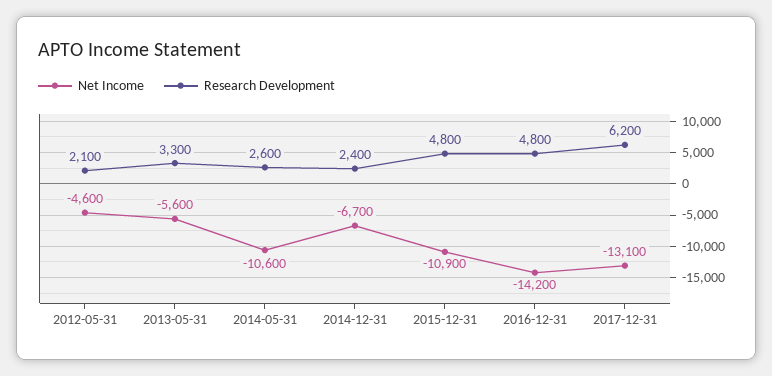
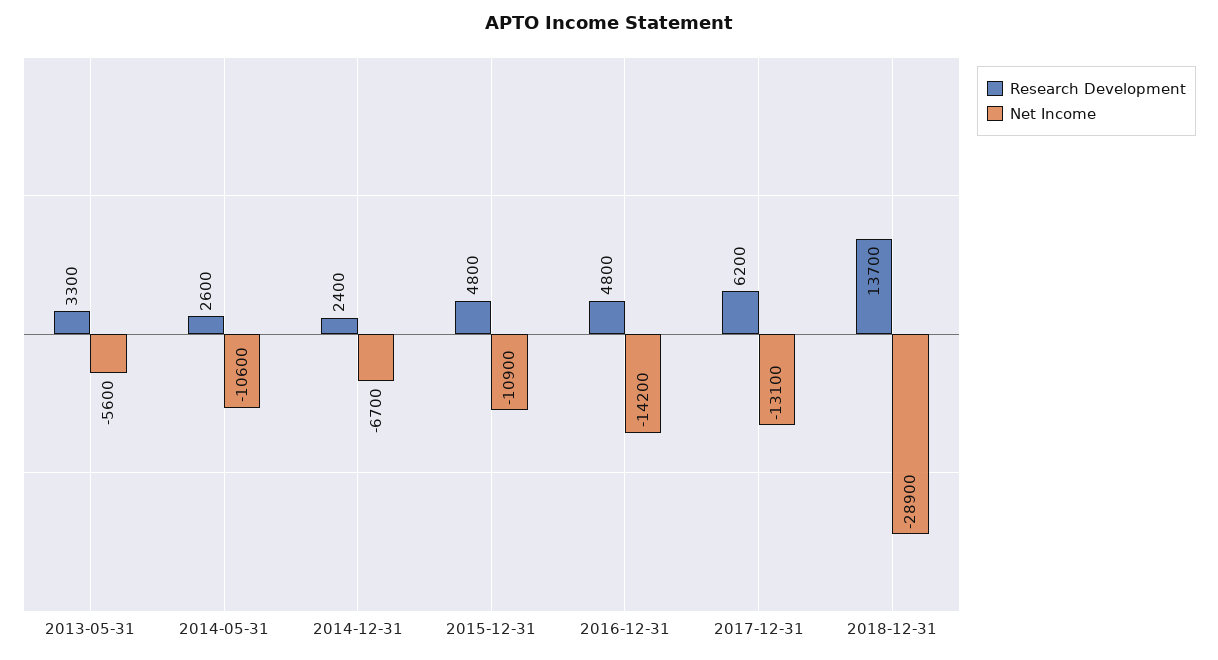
Net Income, 2012-05-31: -4600 -> none
Research Development, 2012-05-31: 2100 -> none
Research Development, 2018-12-31: none -> 13700
Net Income, 2018-12-31: none -> -28900

